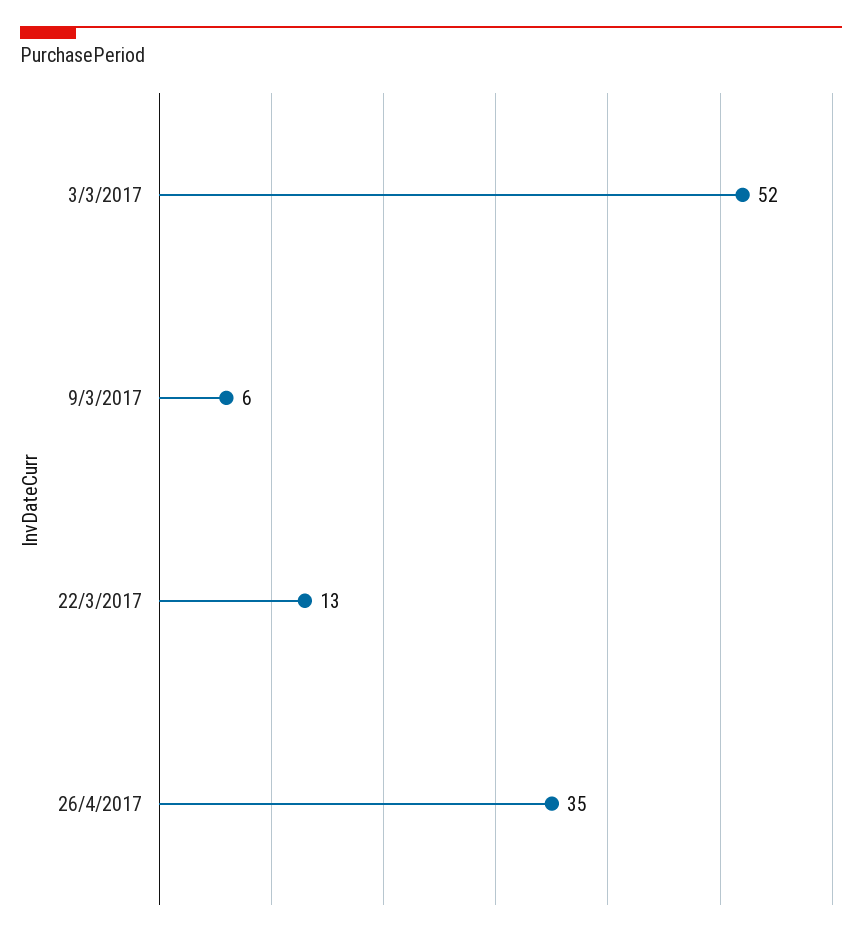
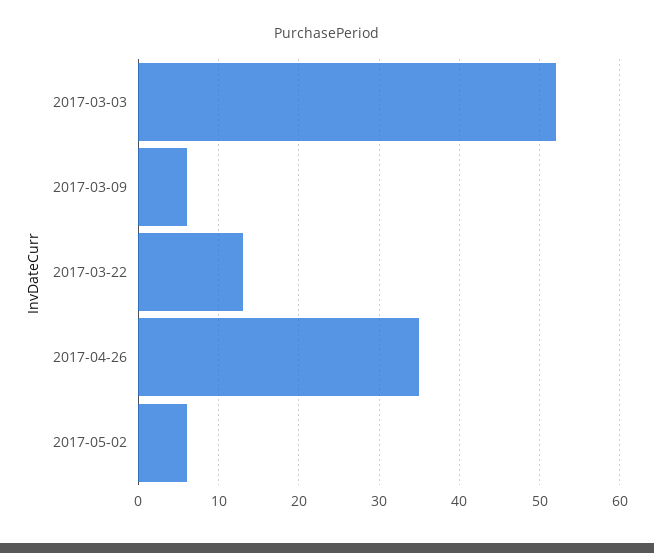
2017-05-02: none -> 6

